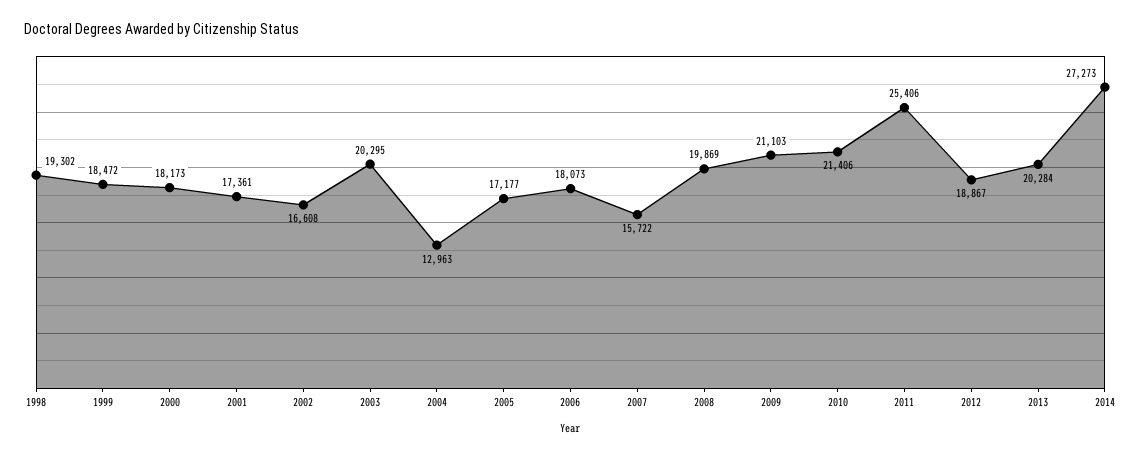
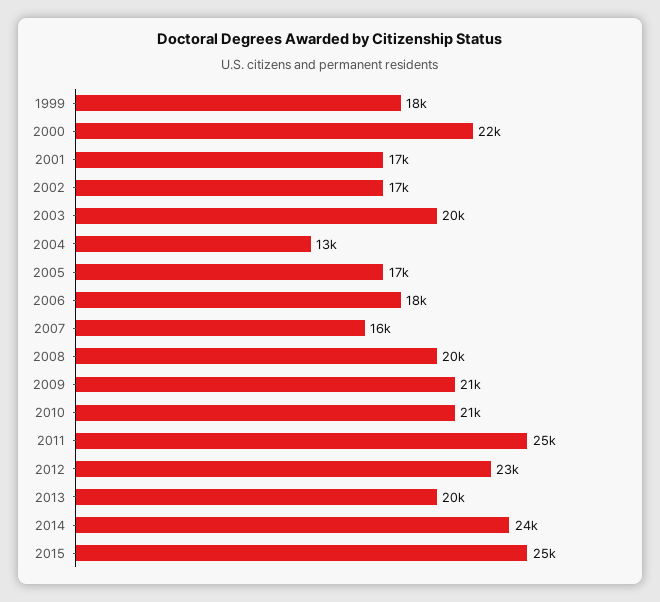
1998: 19302 -> none
2000: 18173 -> 22000
2012: 18867 -> 23000
2014: 27273 -> 24000
2015: none -> 25000

